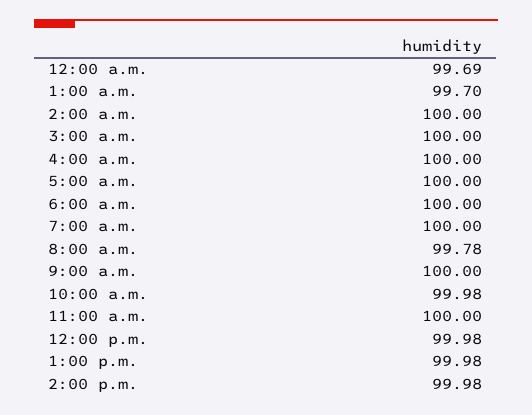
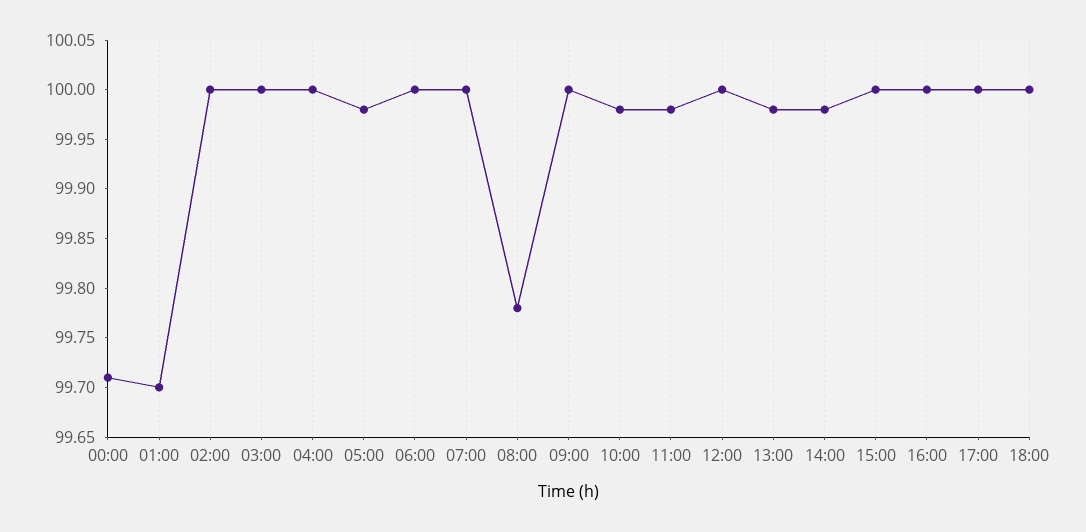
12:00 a.m.: 99.69 -> 99.71
5:00 a.m.: 100 -> 99.98
11:00 a.m.: 100 -> 99.98
12:00 p.m.: 99.98 -> 100
15:00: none -> 100
16:00: none -> 100
17:00: none -> 100
18:00: none -> 100

